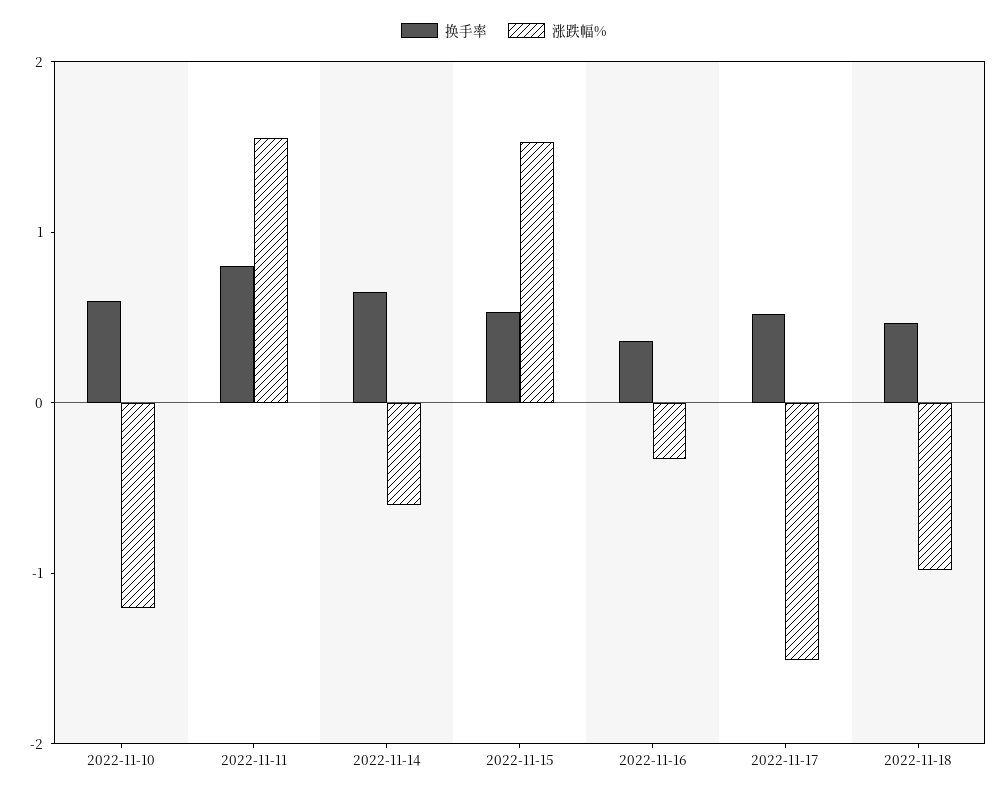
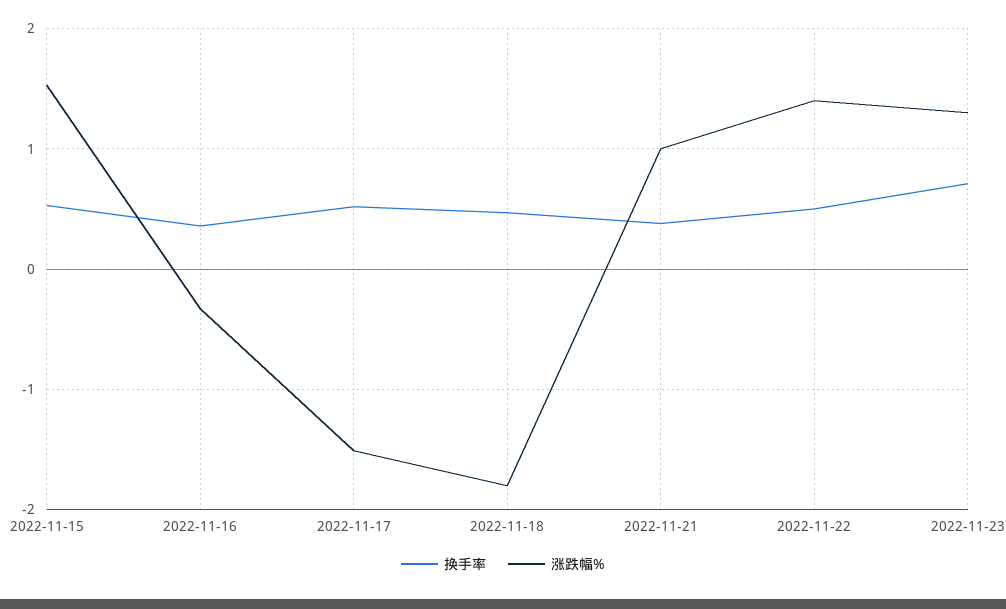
换手率, 2022-11-10: 0.6 -> none
涨跌幅%, 2022-11-10: -1.2 -> none
换手率, 2022-11-11: 0.8 -> none
涨跌幅%, 2022-11-11: 1.6 -> none
换手率, 2022-11-14: 0.6 -> none
涨跌幅%, 2022-11-14: -0.6 -> none
涨跌幅%, 2022-11-18: -1 -> -1.8
换手率, 2022-11-21: none -> 0.4
涨跌幅%, 2022-11-21: none -> 1
换手率, 2022-11-22: none -> 0.5
涨跌幅%, 2022-11-22: none -> 1.4
换手率, 2022-11-23: none -> 0.7
涨跌幅%, 2022-11-23: none -> 1.3

